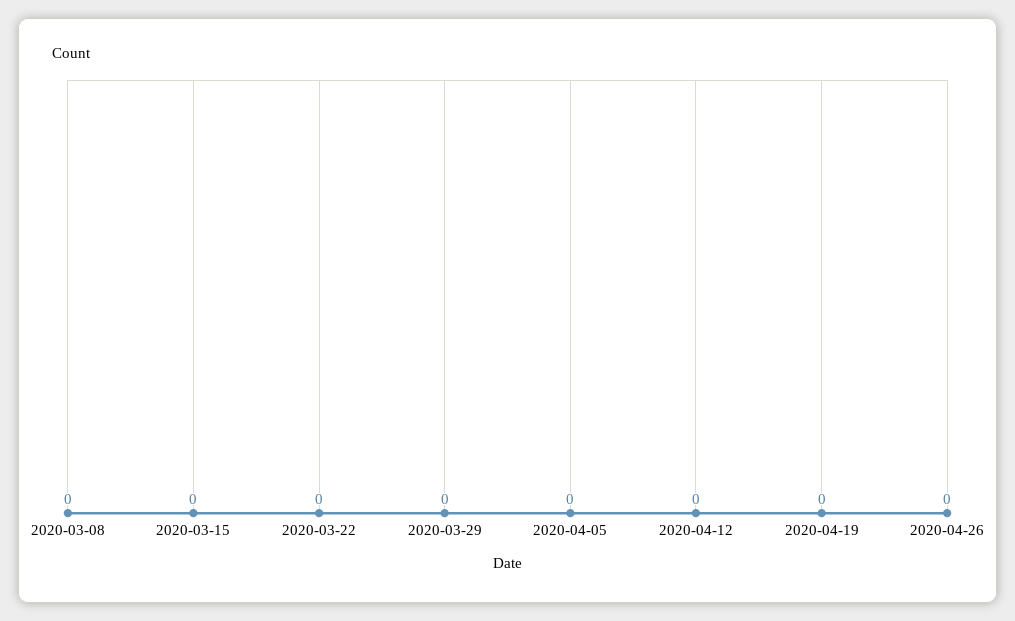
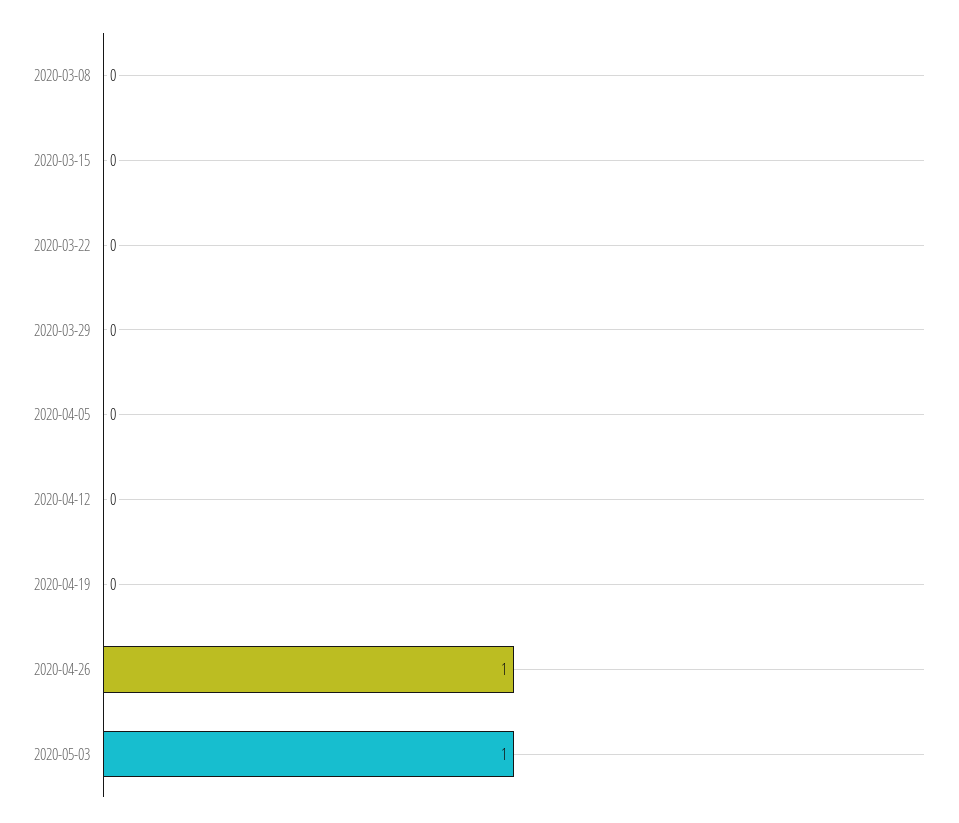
2020-04-26: 0 -> 1
2020-05-03: none -> 1

